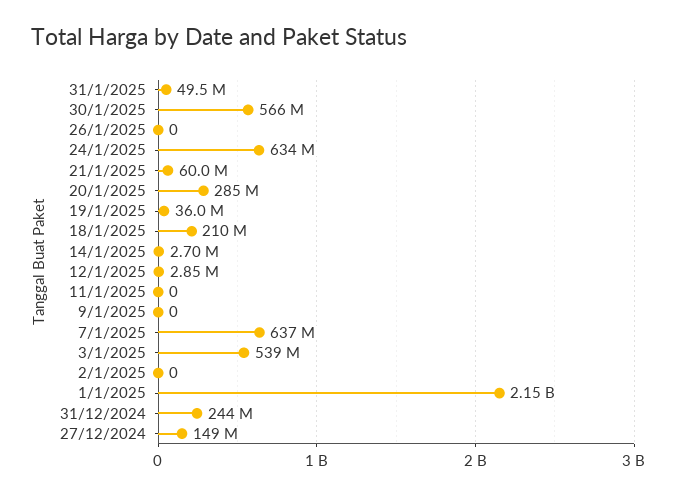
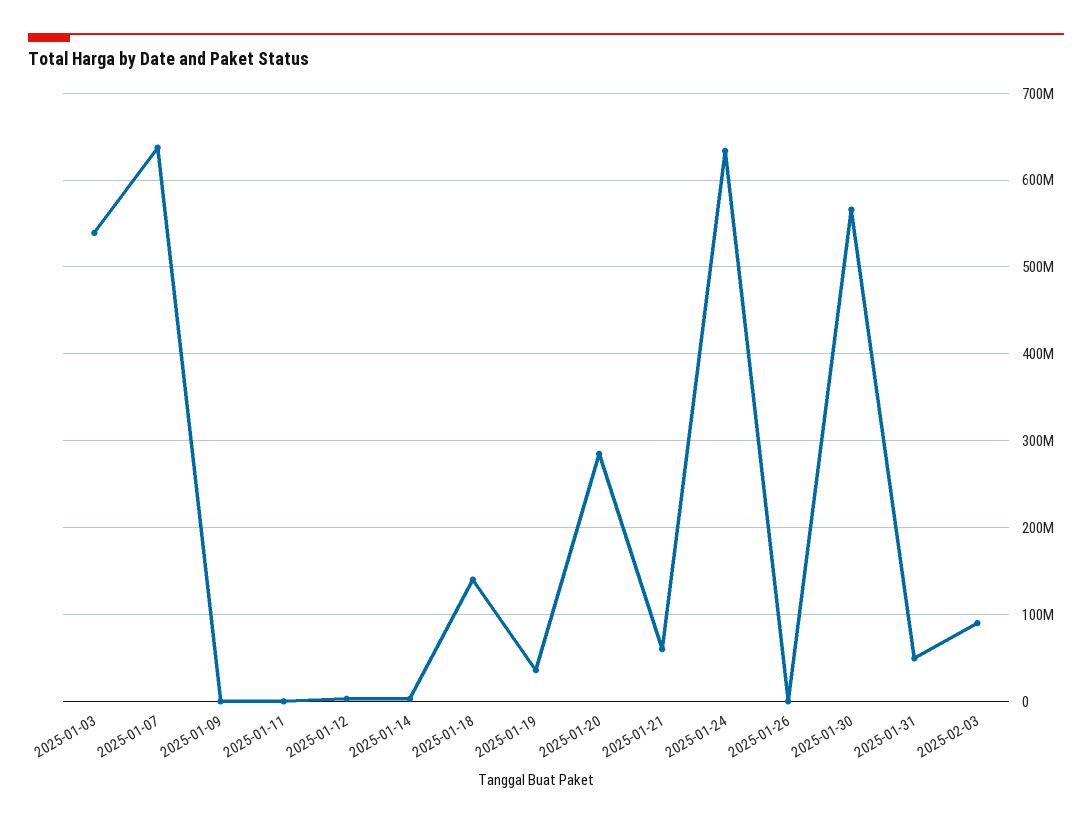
18/1/2025: 210000000 -> 140000000
2/1/2025: 0 -> none
1/1/2025: 2150000000 -> none
31/12/2024: 244000000 -> none
27/12/2024: 149000000 -> none
2025-02-03: none -> 90000000

